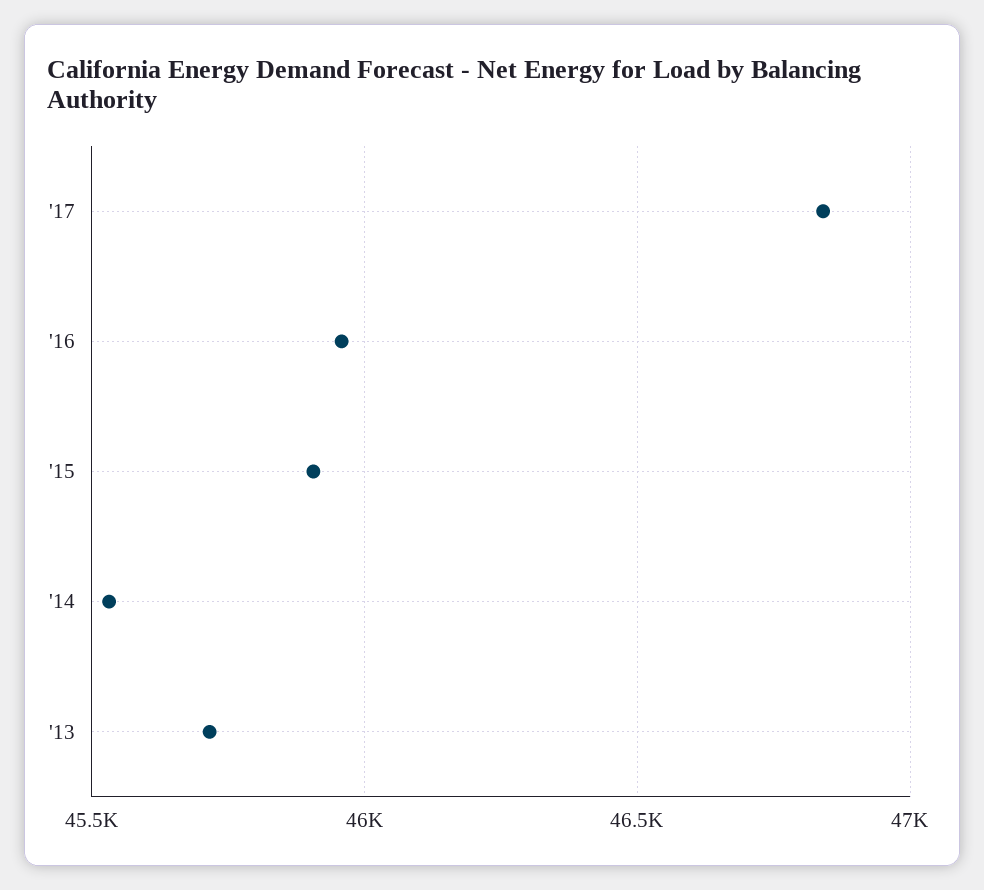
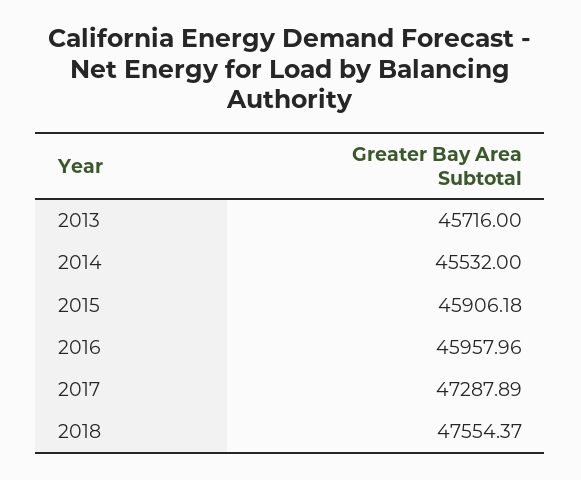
'17: 46850 -> 47287.89
2018: none -> 47554.37

